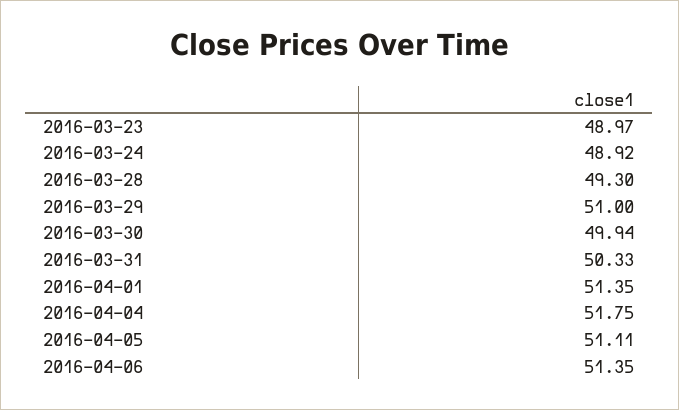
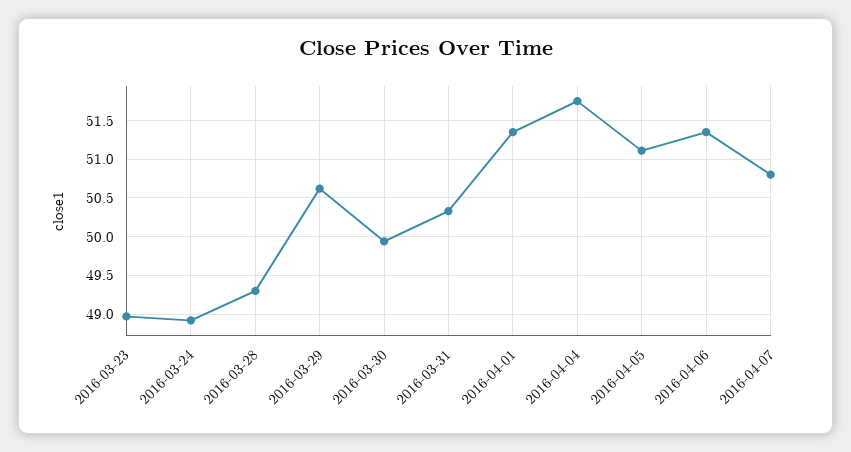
2016-03-29: 51 -> 50.6
2016-04-07: none -> 50.8

